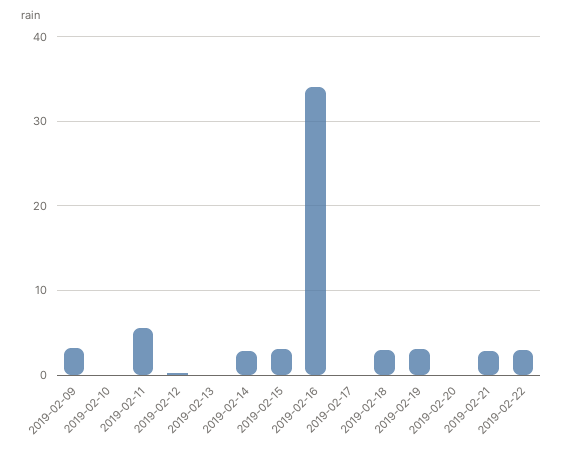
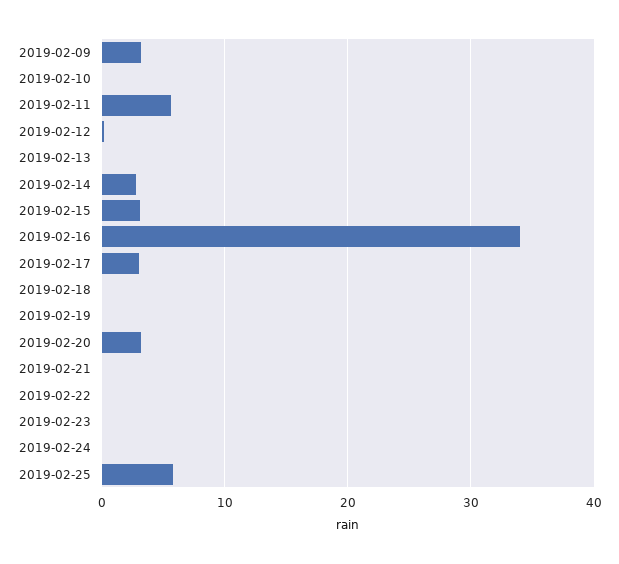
2019-02-17: 0 -> 3
2019-02-18: 3 -> 0
2019-02-19: 3 -> 0
2019-02-20: 0 -> 3
2019-02-21: 3 -> 0
2019-02-22: 3 -> 0
2019-02-23: none -> 0
2019-02-24: none -> 0
2019-02-25: none -> 6

